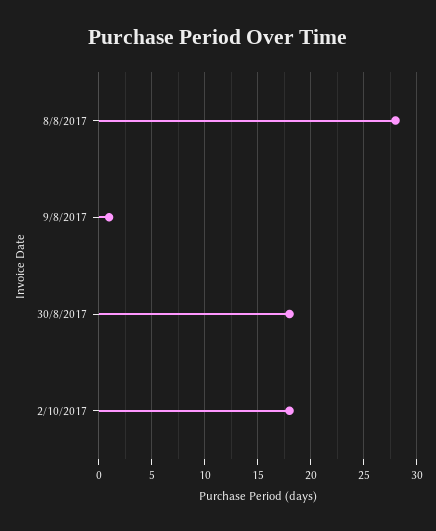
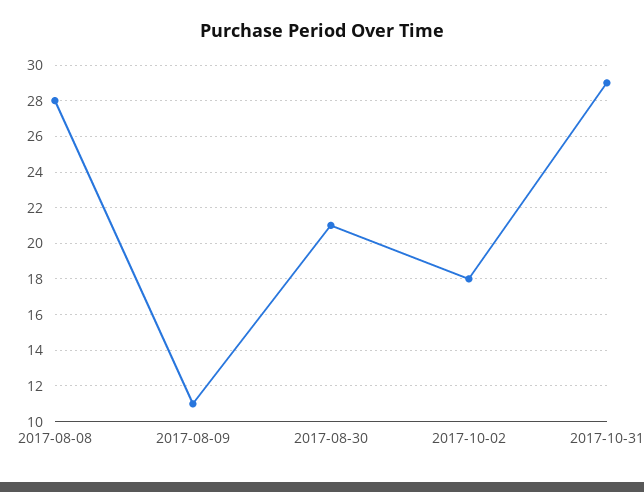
9/8/2017: 1 -> 11
30/8/2017: 18 -> 21
2017-10-31: none -> 29

